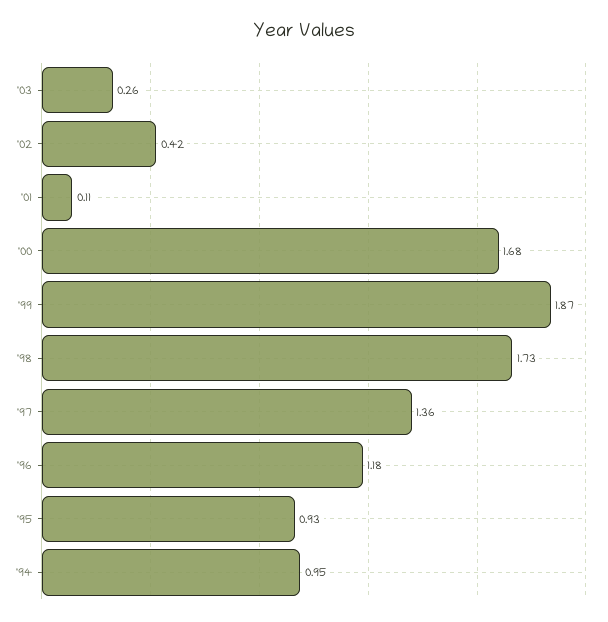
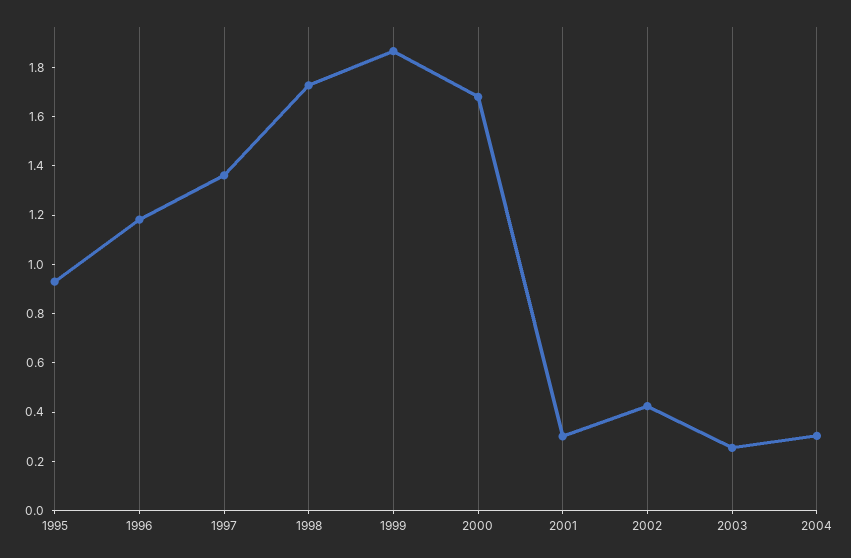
'01: 0.11 -> 0.3
'94: 0.95 -> none
2004: none -> 0.3

